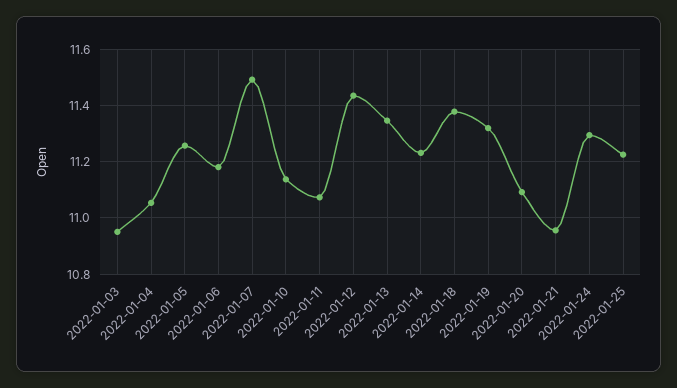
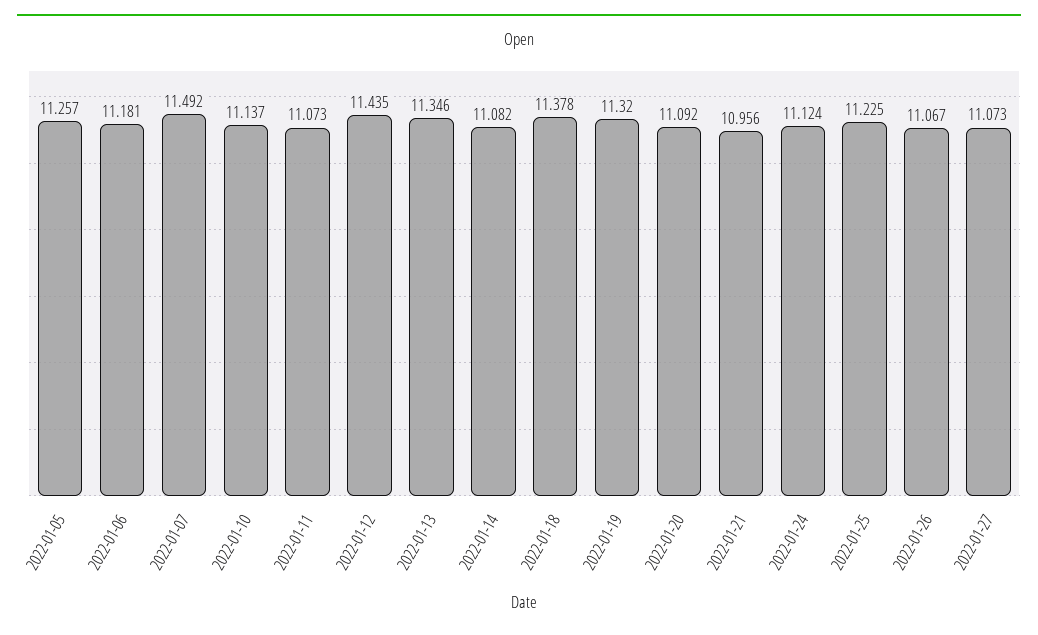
2022-01-03: 10.95 -> none
2022-01-04: 11.05 -> none
2022-01-14: 11.225 -> 11.082
2022-01-24: 11.3 -> 11.124
2022-01-26: none -> 11.067
2022-01-27: none -> 11.073

